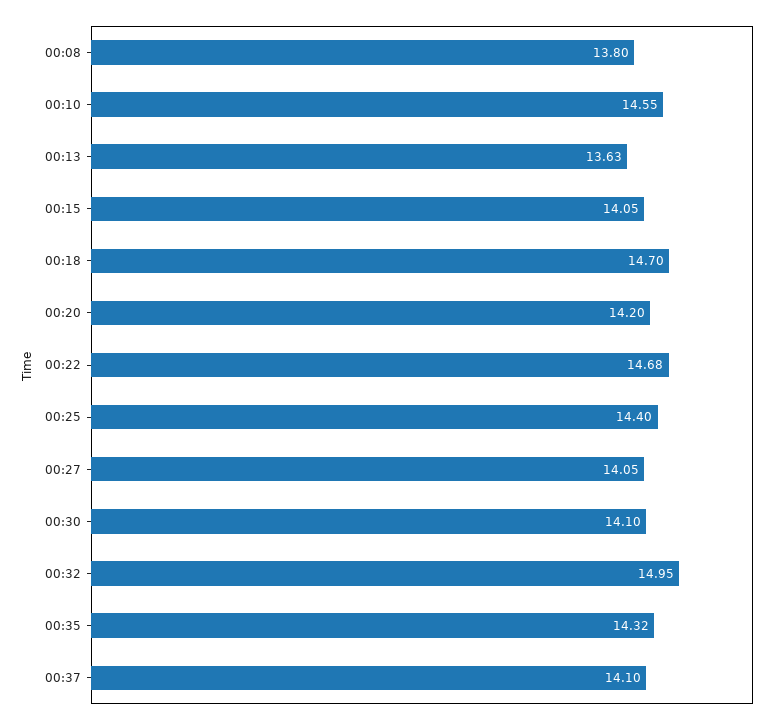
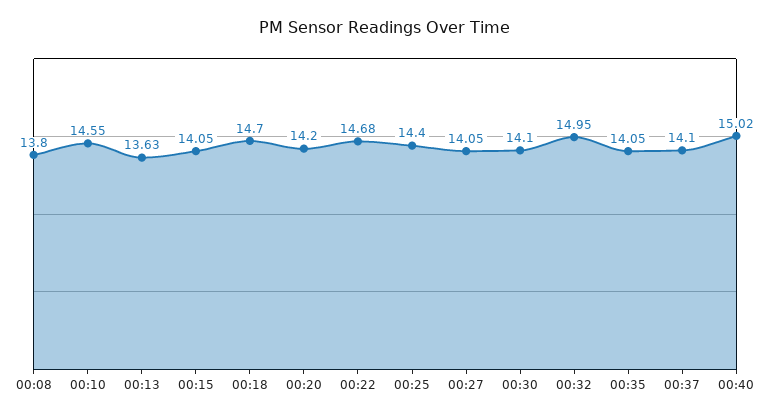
00:35: 14.32 -> 14.05
00:40: none -> 15.02

